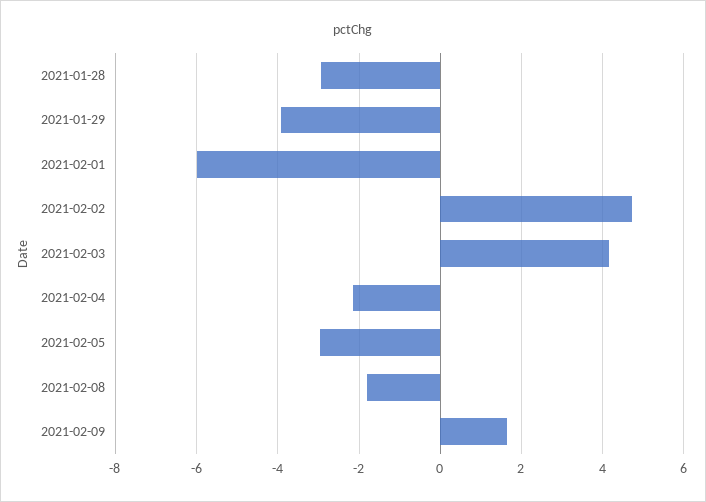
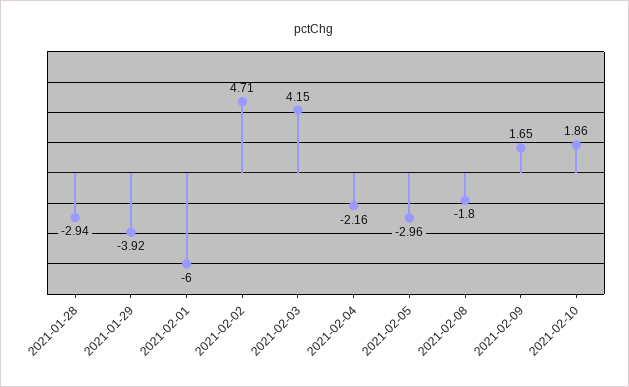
2021-02-10: none -> 1.86

